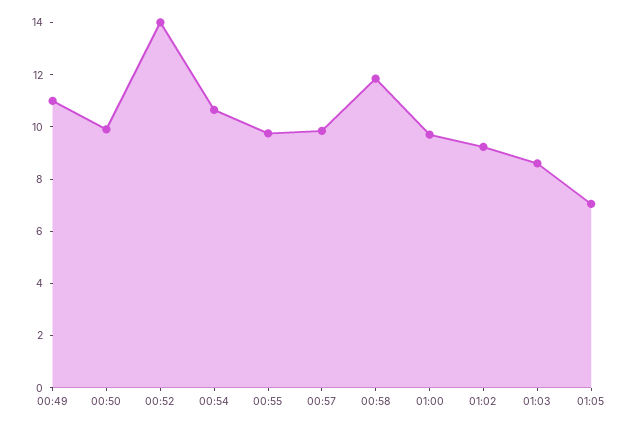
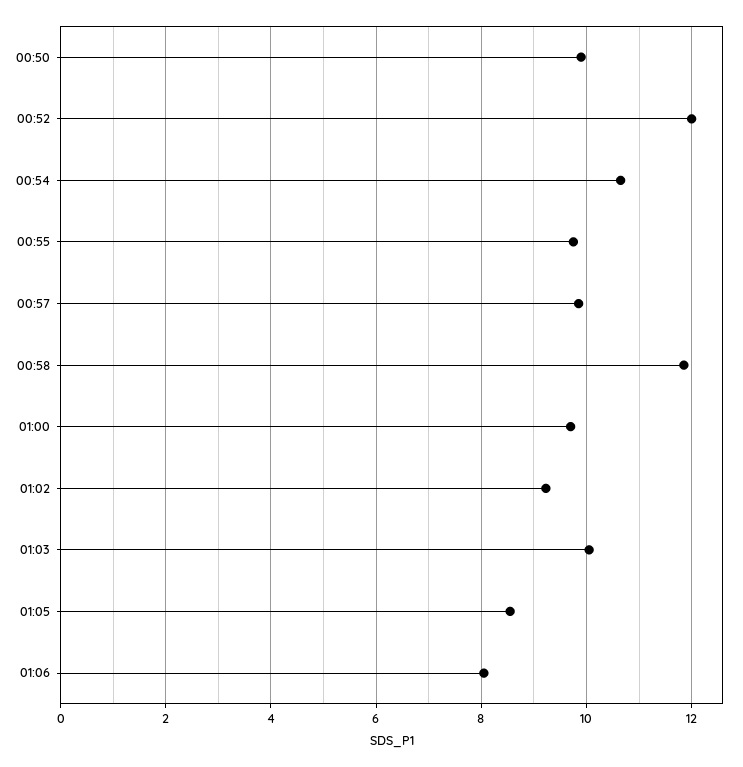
00:49: 11 -> none
00:52: 14 -> 12
01:03: 8.5 -> 10
01:05: 7 -> 8.6
01:06: none -> 8

